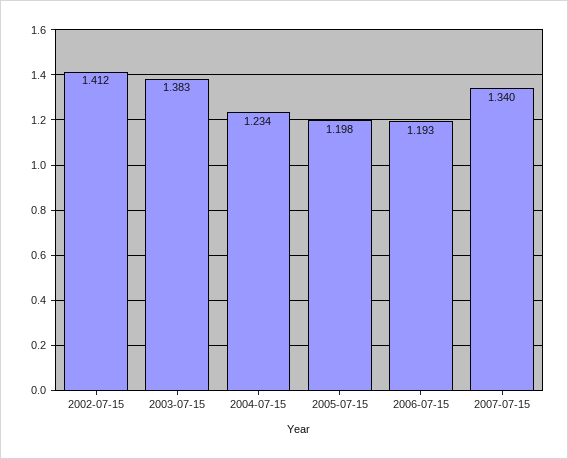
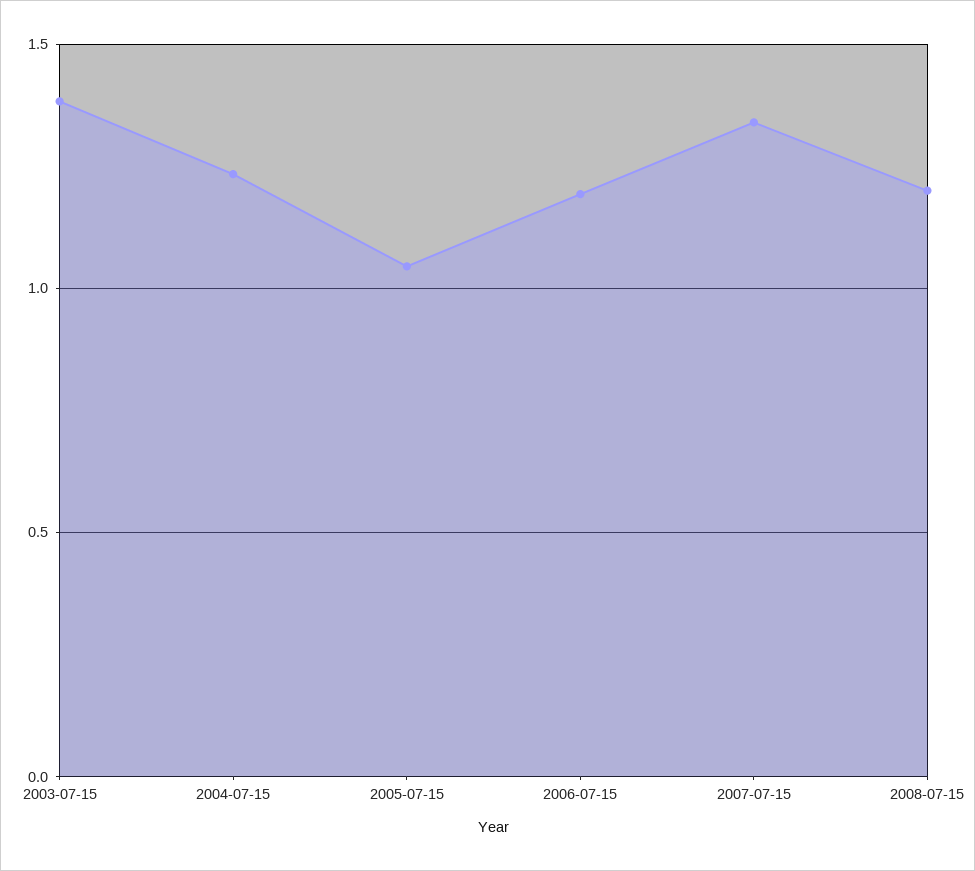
2002-07-15: 1.412 -> none
2005-07-15: 1.198 -> 1.05
2008-07-15: none -> 1.2

